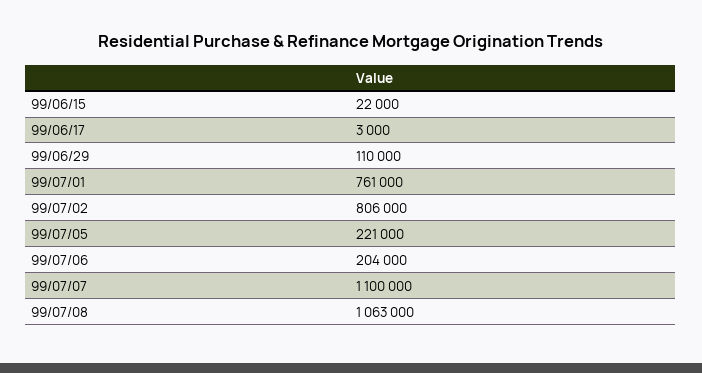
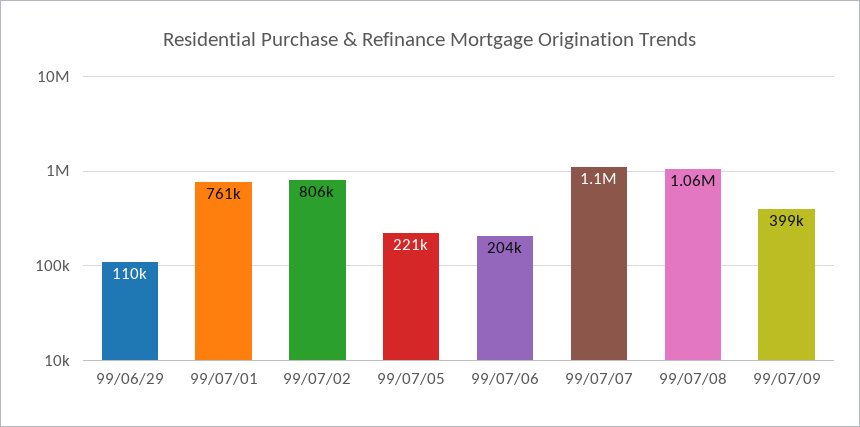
99/06/15: 22000 -> none
99/06/17: 3000 -> none
99/07/09: none -> 399000

